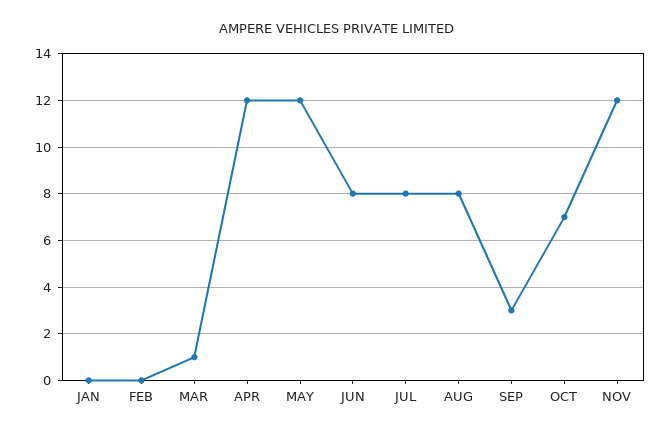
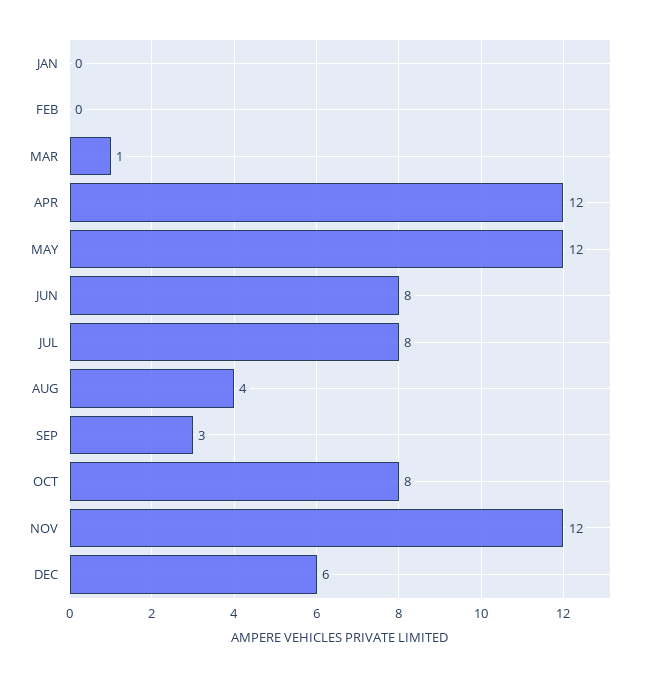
AUG: 8 -> 4
OCT: 7 -> 8
DEC: none -> 6

